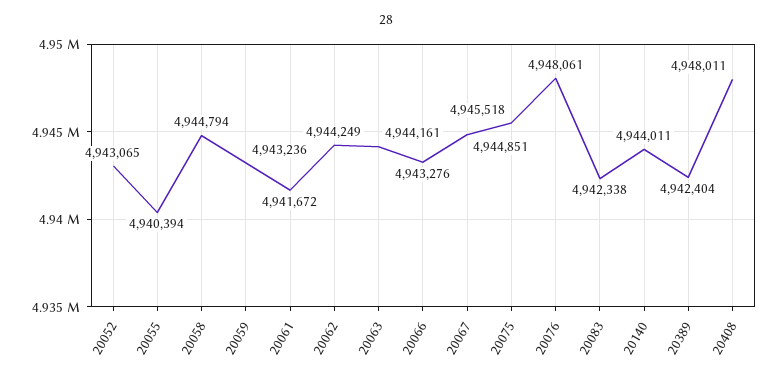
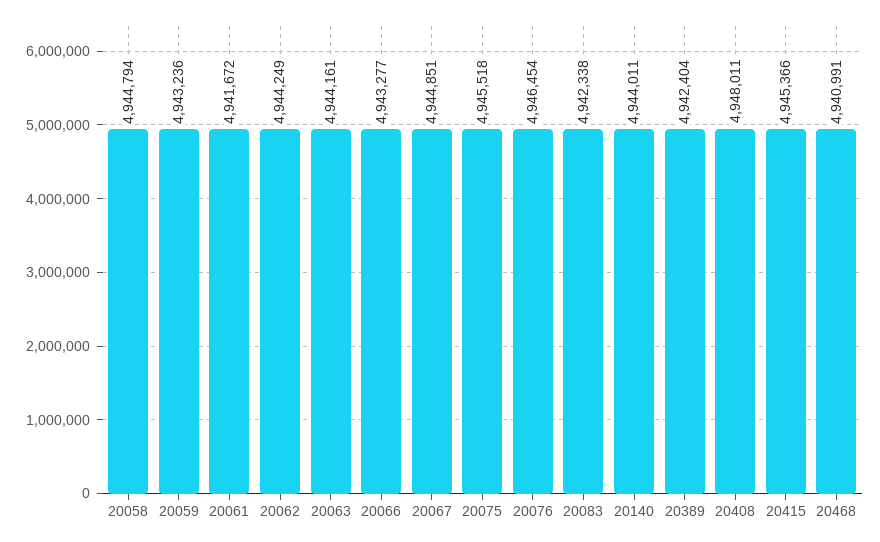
20052: 4943065 -> none
20055: 4940394 -> none
20066: 4943276 -> 4943277
20076: 4948061 -> 4946454
20415: none -> 4945366
20468: none -> 4940991

